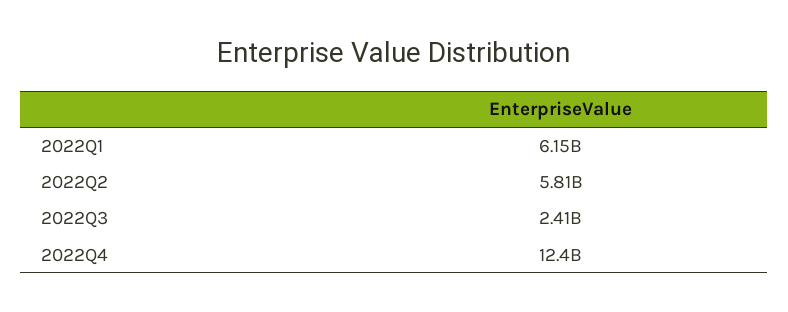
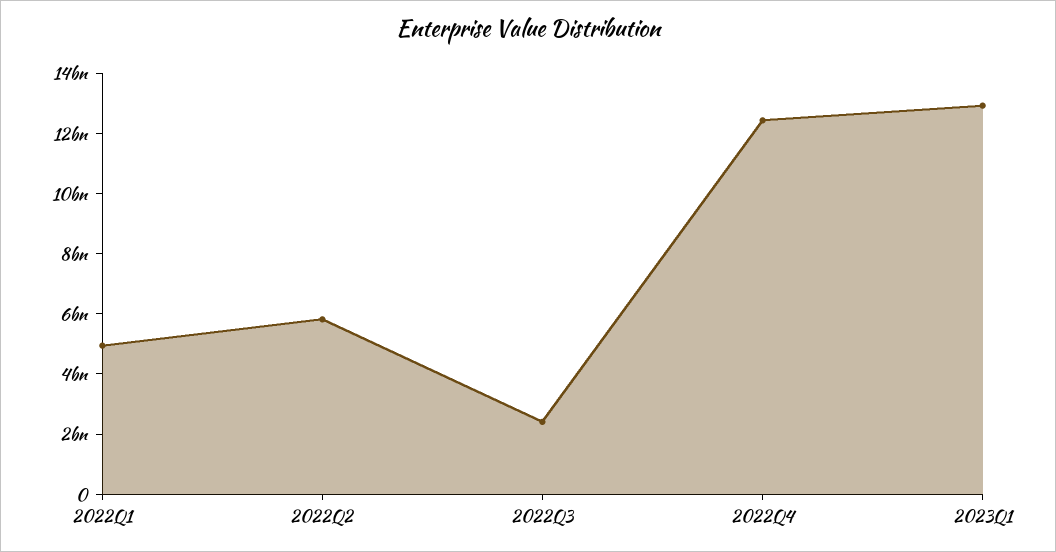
2022Q1: 6150000000 -> 5000000000
2023Q1: none -> 13000000000

